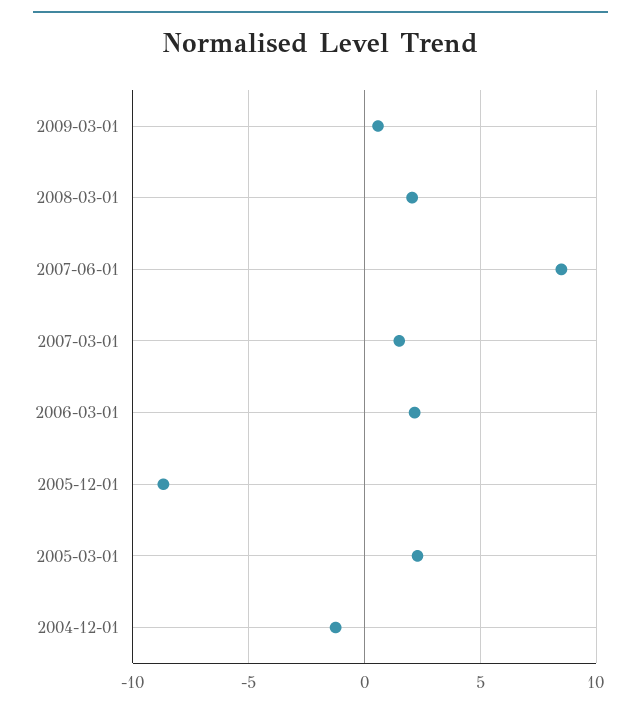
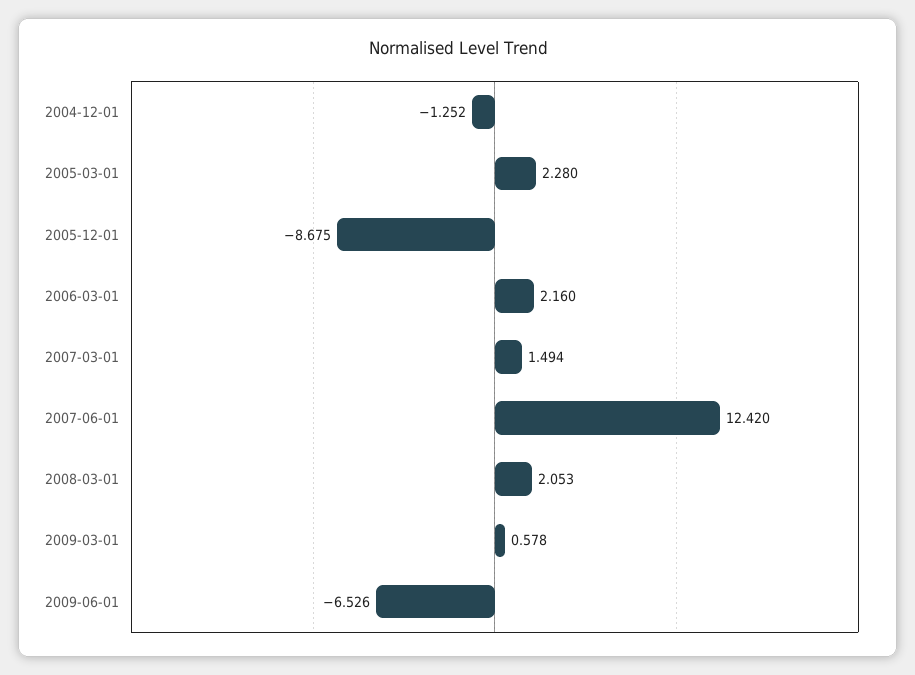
2007-06-01: 8.5 -> 12.42
2009-06-01: none -> -6.526

